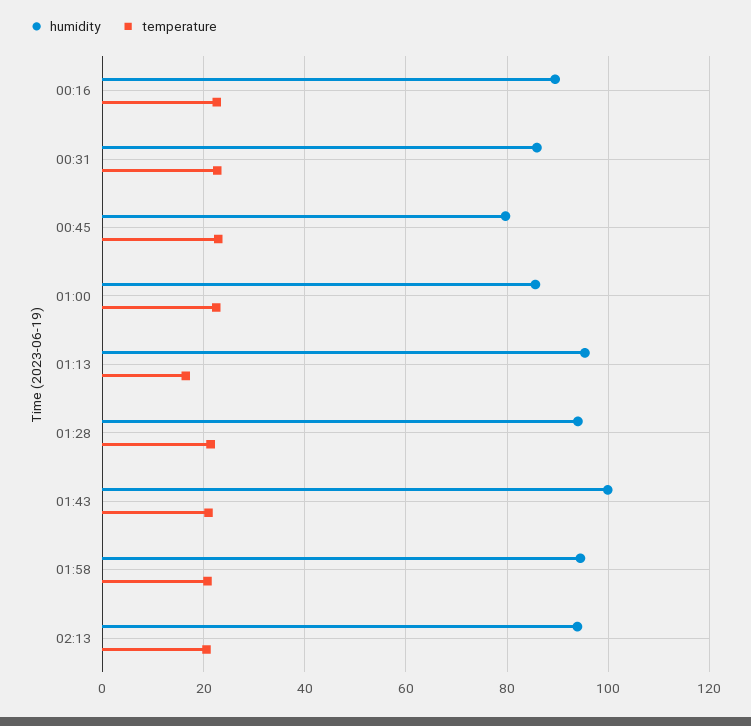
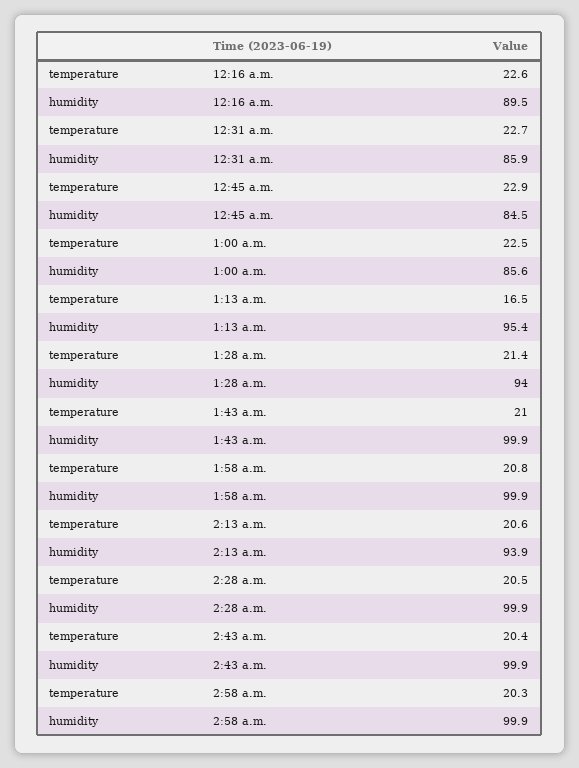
humidity, 00:45: 80 -> 84.5
humidity, 01:58: 94 -> 99.9
temperature, 2:28 a.m.: none -> 20.5
humidity, 2:28 a.m.: none -> 99.9
temperature, 2:43 a.m.: none -> 20.4
humidity, 2:43 a.m.: none -> 99.9
temperature, 2:58 a.m.: none -> 20.3
humidity, 2:58 a.m.: none -> 99.9

